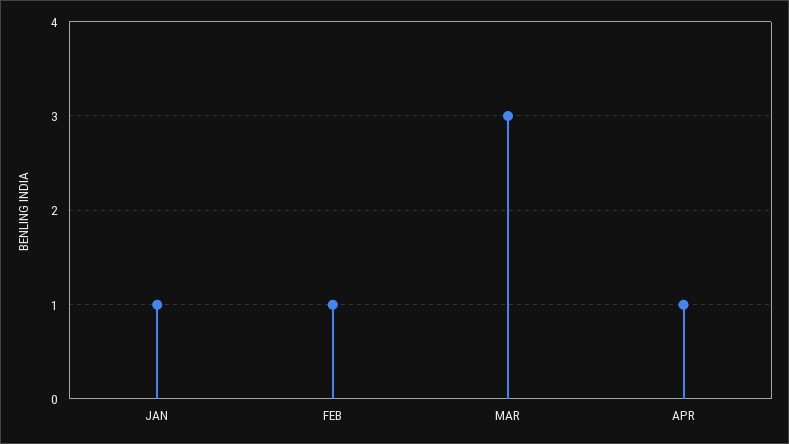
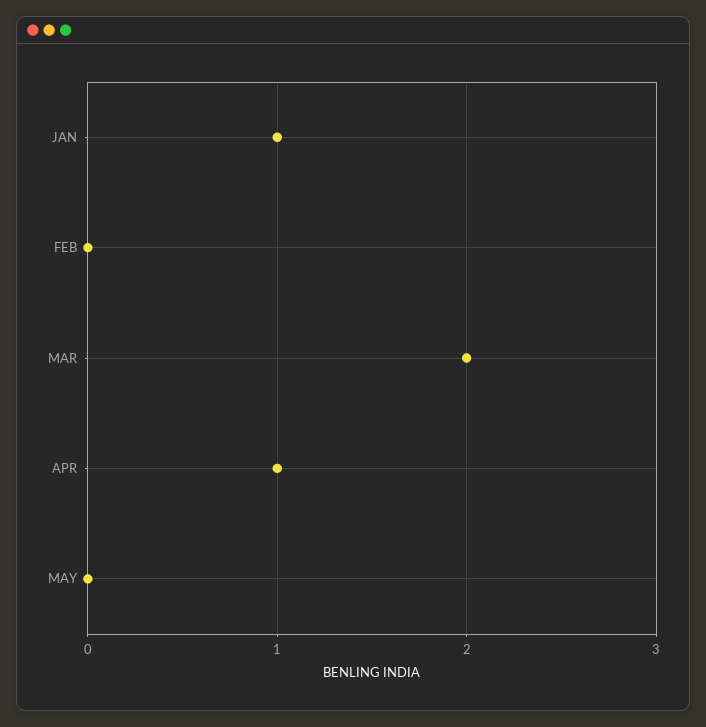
FEB: 1 -> 0
MAR: 3 -> 2
MAY: none -> 0

